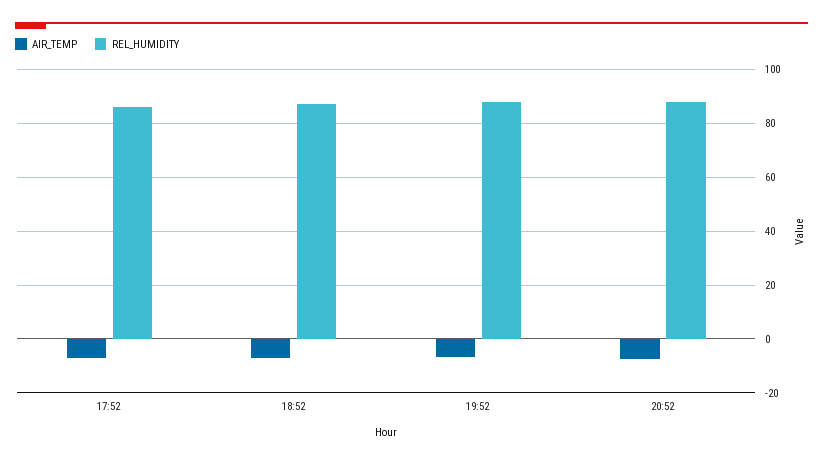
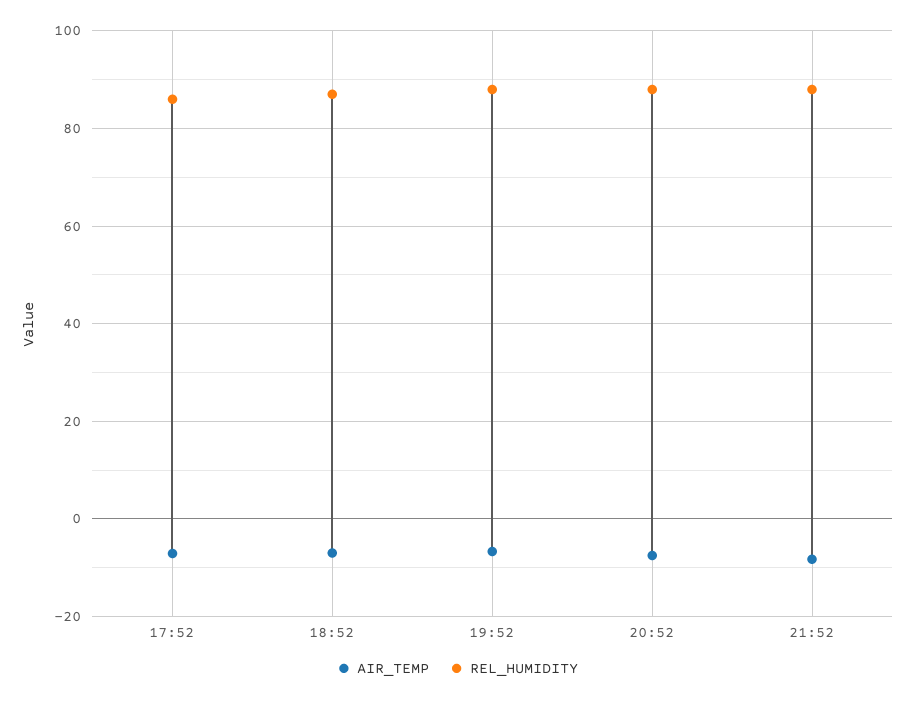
AIR_TEMP, 21:52: none -> -8
REL_HUMIDITY, 21:52: none -> 88

